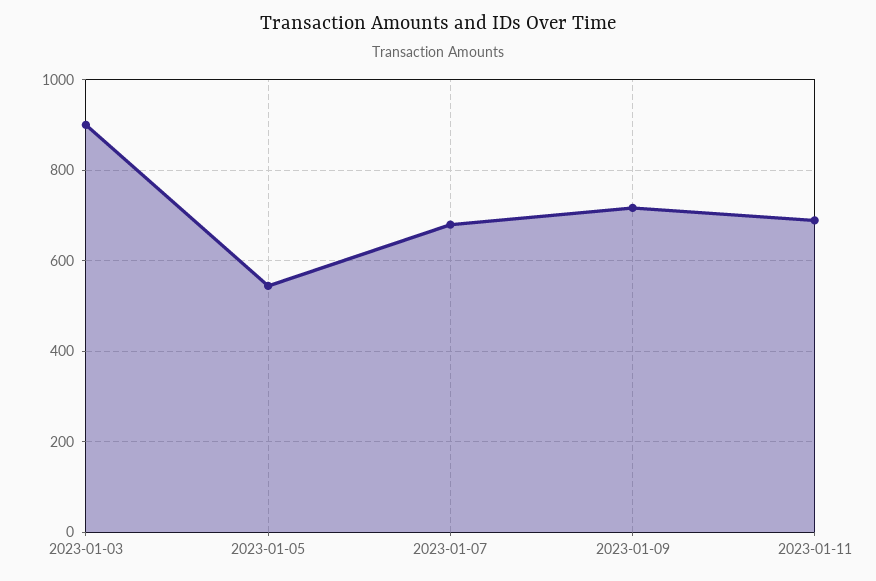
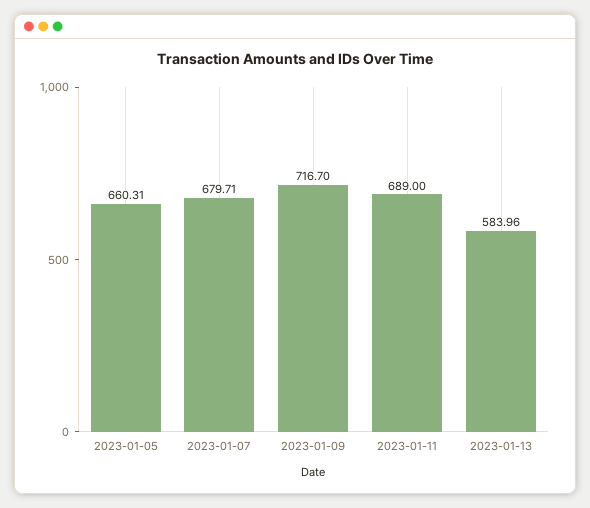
2023-01-03: 900 -> none
2023-01-05: 540 -> 660.31
2023-01-13: none -> 583.96

